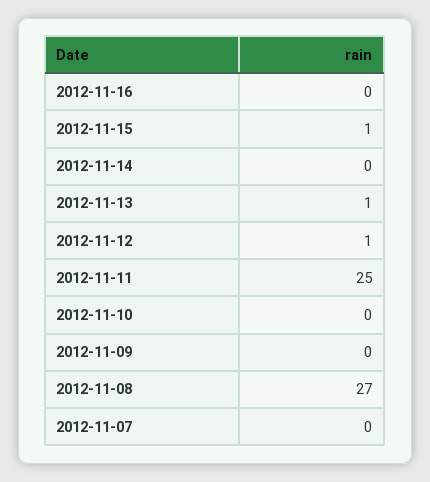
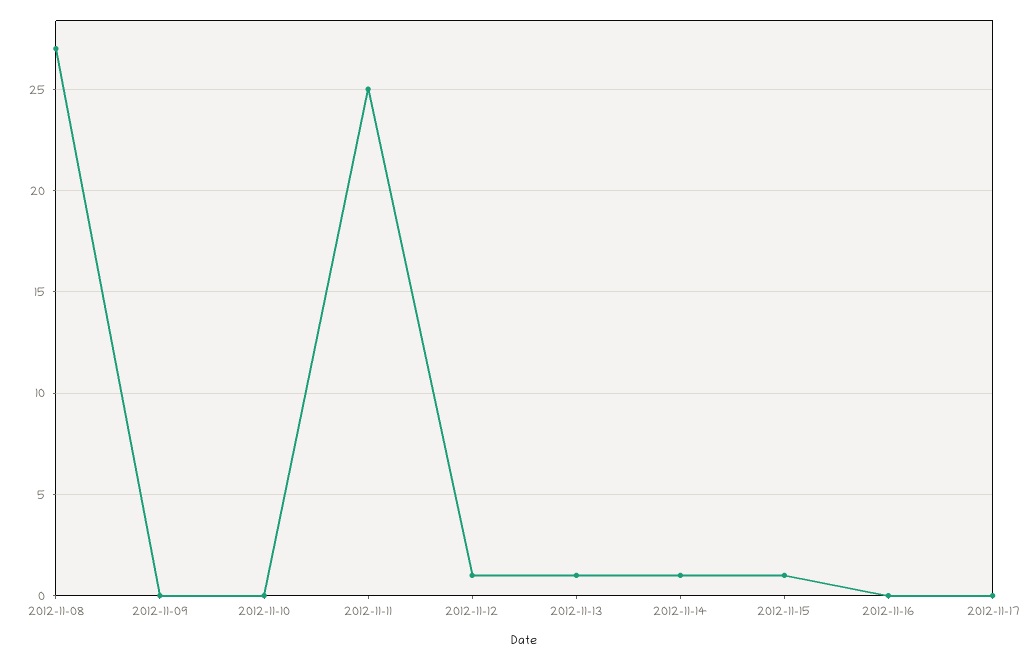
2012-11-14: 0 -> 1
2012-11-07: 0 -> none
2012-11-17: none -> 0

